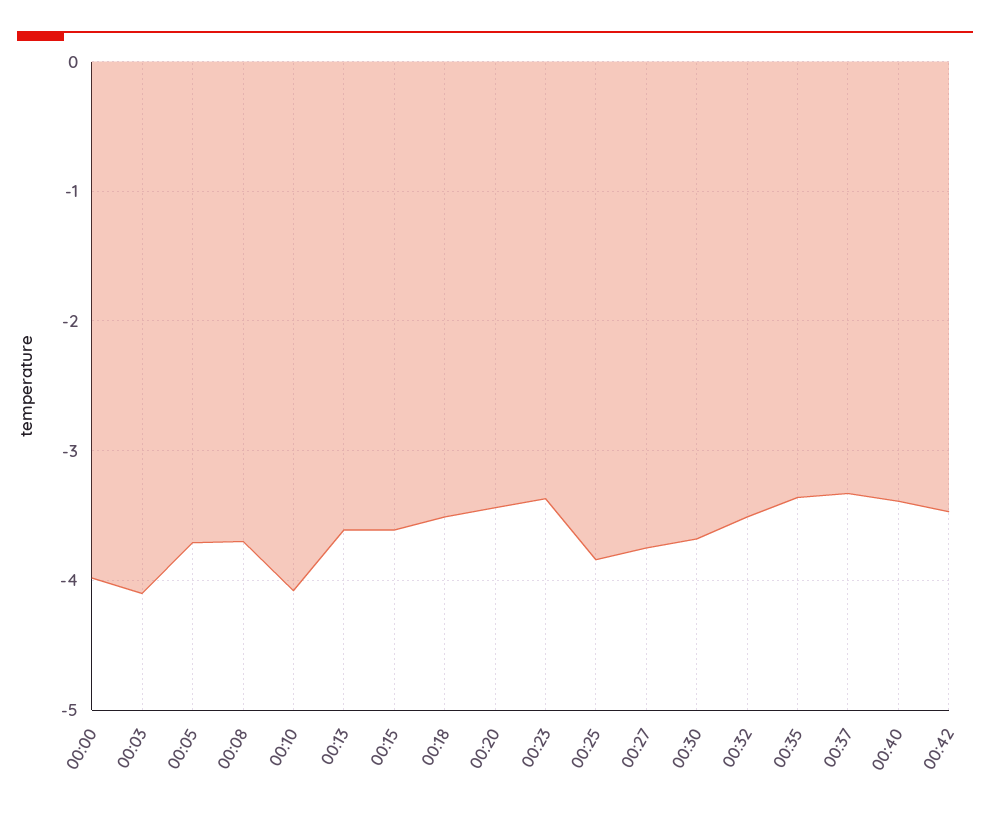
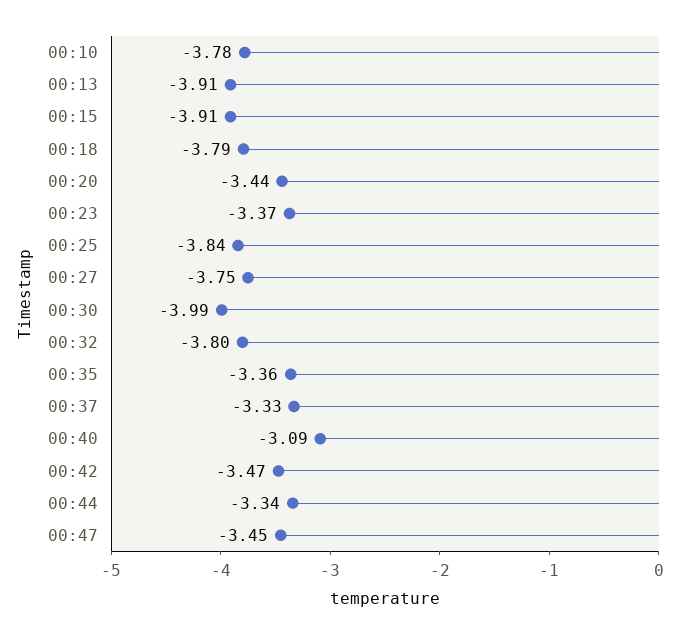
00:00: -4 -> none
00:03: -4.1 -> none
00:05: -3.7 -> none
00:08: -3.7 -> none
00:10: -4.1 -> -3.78
00:13: -3.6 -> -3.91
00:15: -3.6 -> -3.91
00:18: -3.5 -> -3.79
00:30: -3.7 -> -3.99
00:32: -3.5 -> -3.8
00:40: -3.4 -> -3.09
00:44: none -> -3.34
00:47: none -> -3.45

